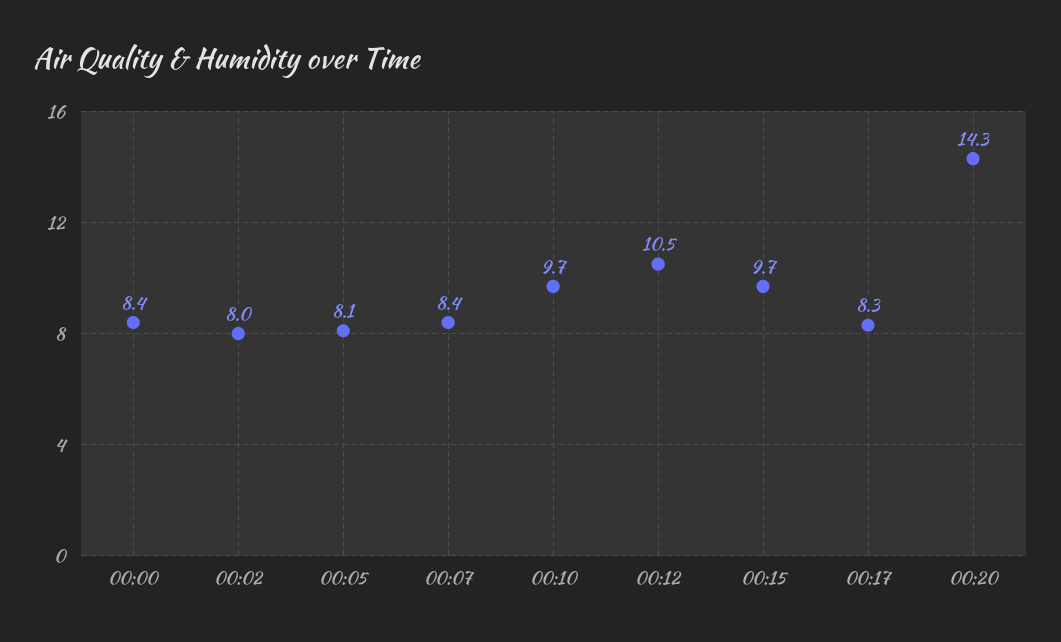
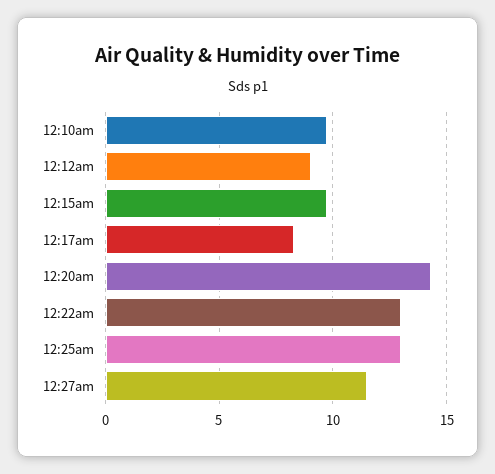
00:00: 8.4 -> none
00:02: 8 -> none
00:05: 8.1 -> none
00:07: 8.4 -> none
00:12: 10.5 -> 9
12:22am: none -> 13
12:25am: none -> 13
12:27am: none -> 11.5

